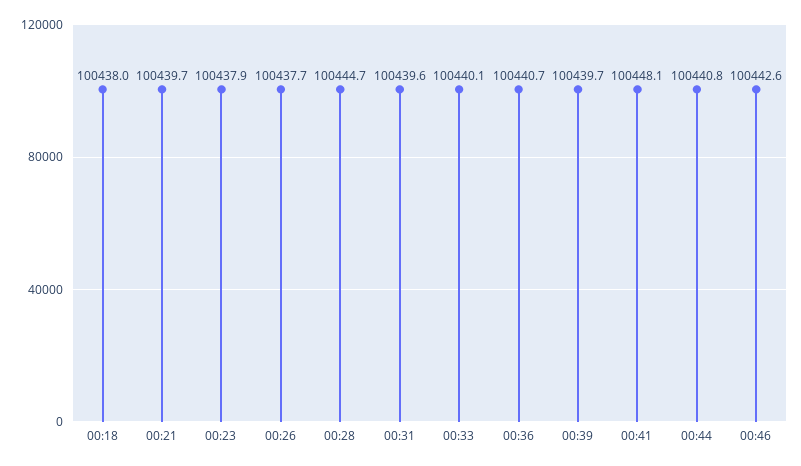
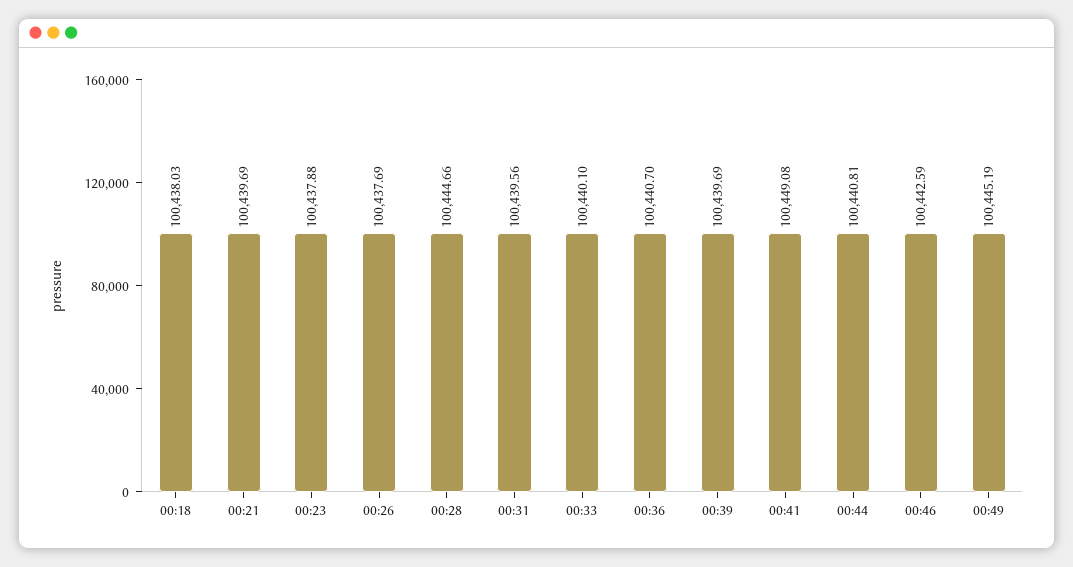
00:41: 100448.1 -> 100449.08
00:49: none -> 100445.19

